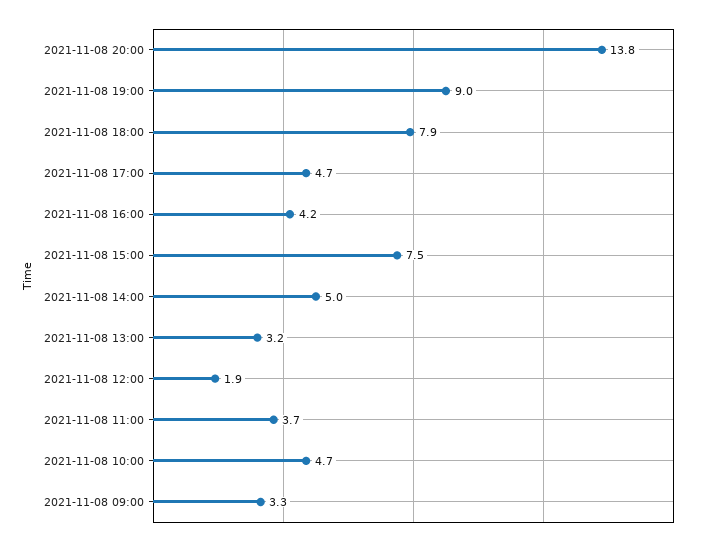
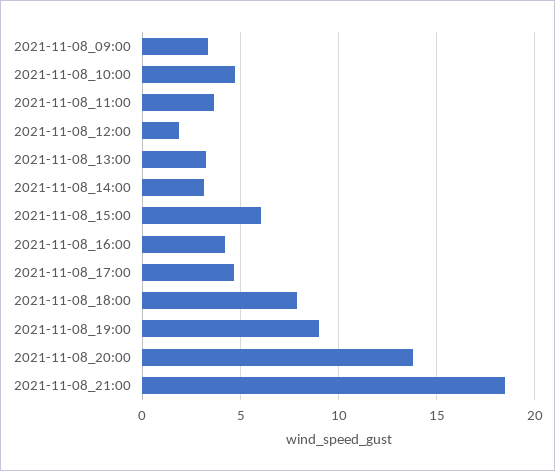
2021-11-08 15:00: 7.5 -> 6
2021-11-08 14:00: 5 -> 3
2021-11-08_21:00: none -> 18.5

